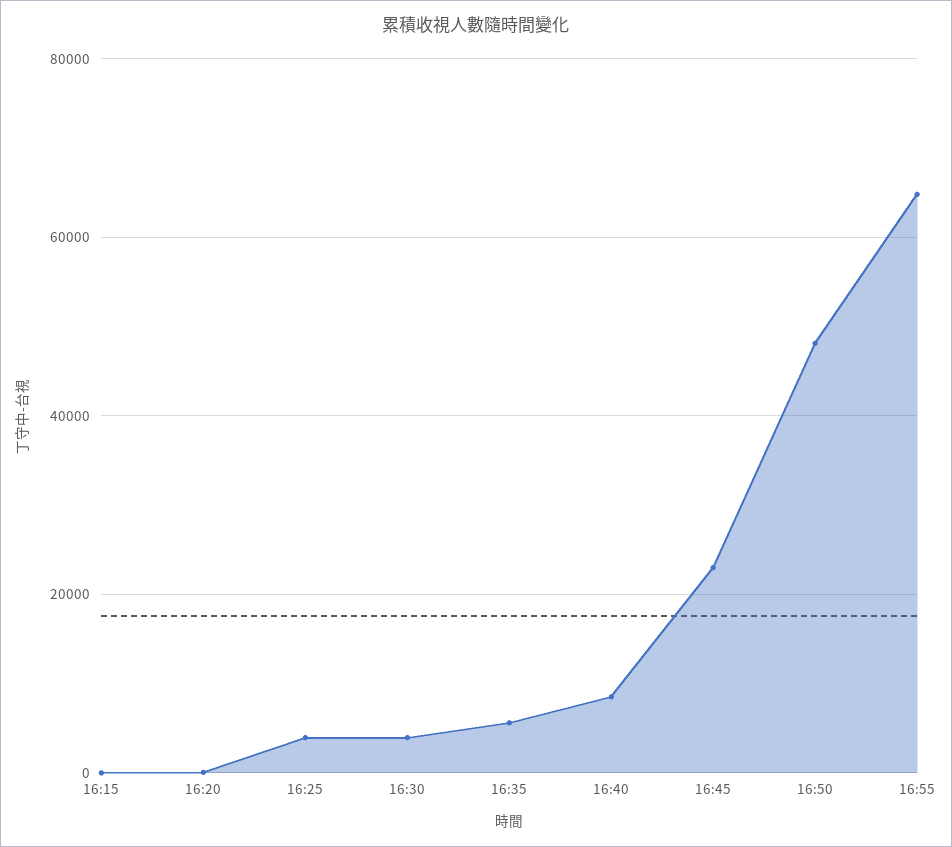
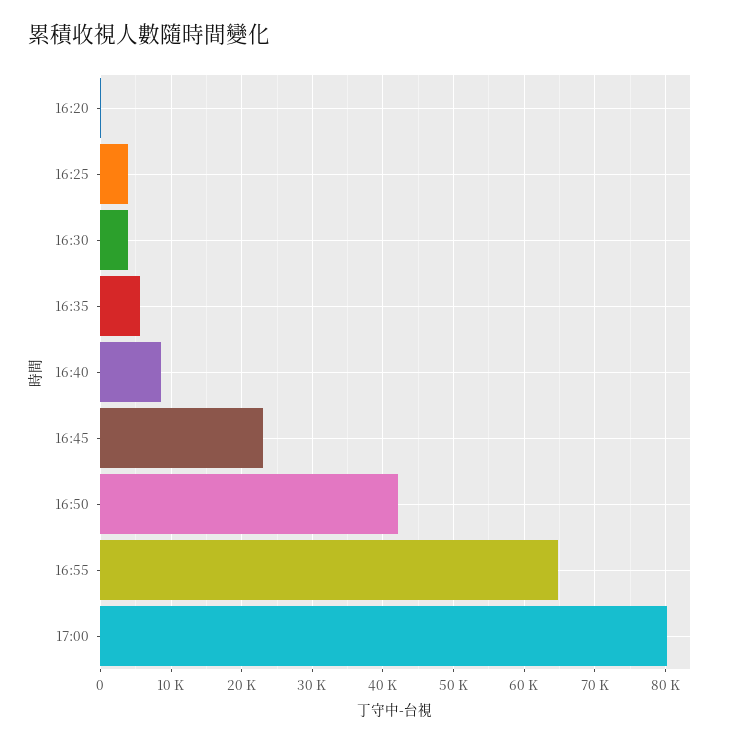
16:15: 0 -> none
16:50: 48000 -> 42000
17:00: none -> 80000

